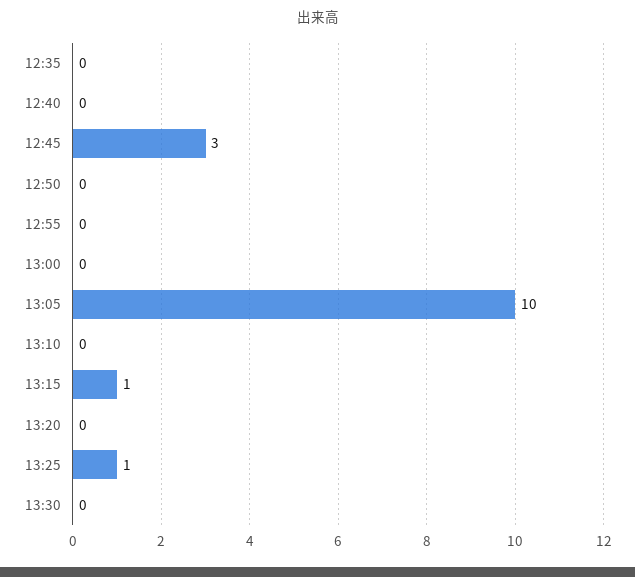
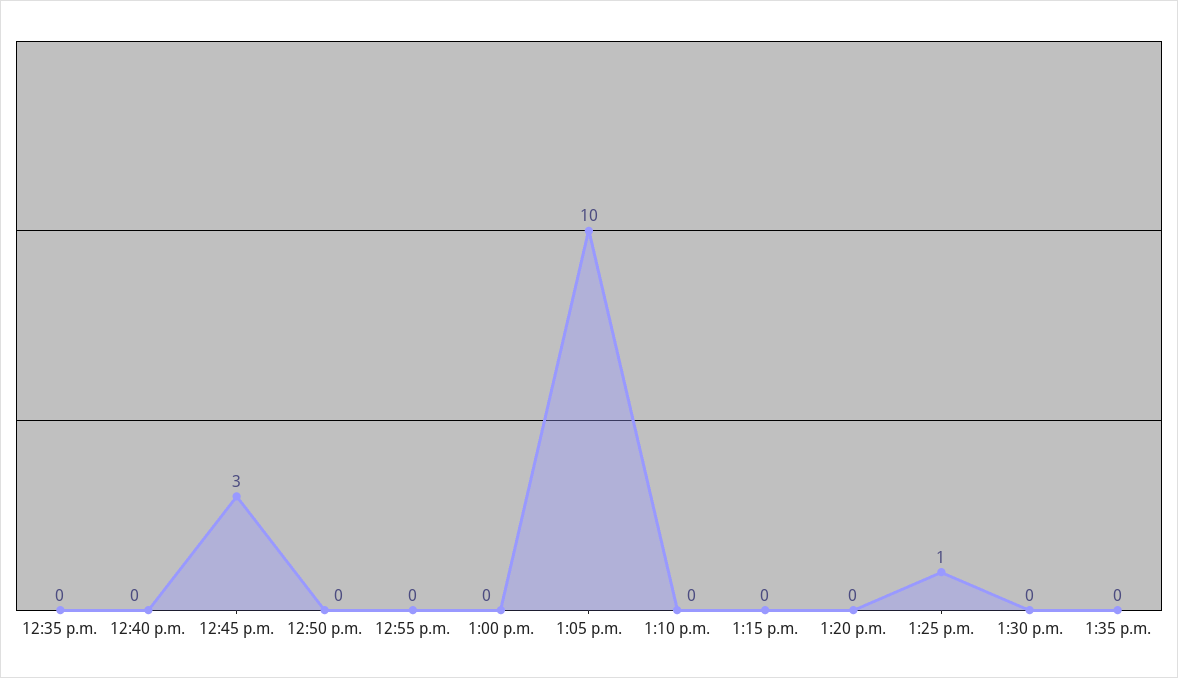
13:15: 1 -> 0
1:35 p.m.: none -> 0

